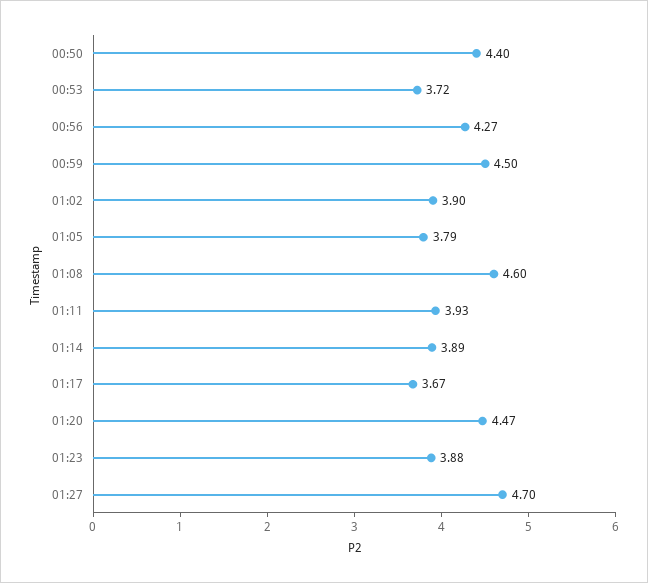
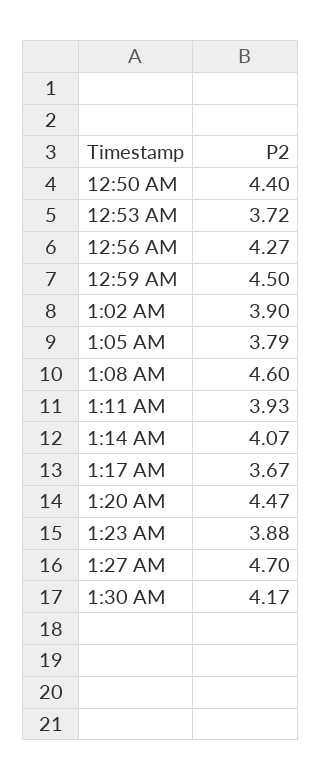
01:14: 3.89 -> 4.07
1:30 AM: none -> 4.17

